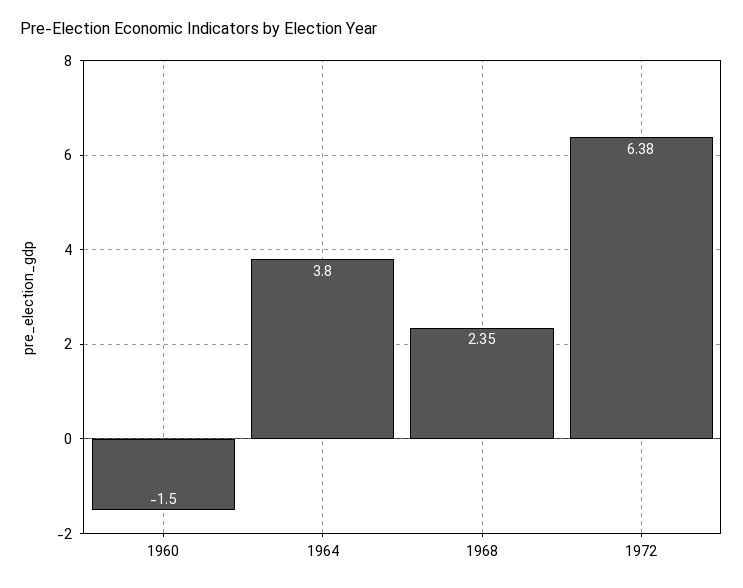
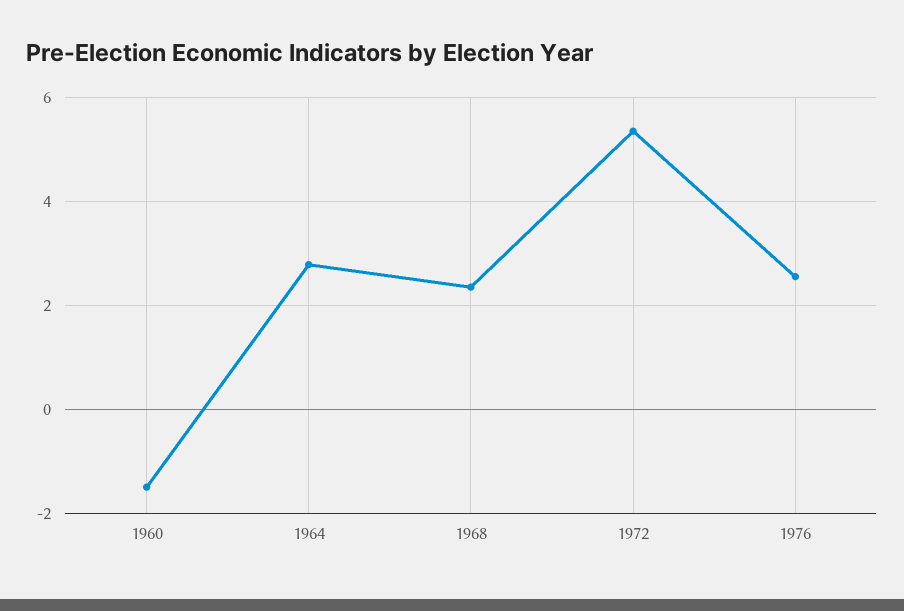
1964: 3.8 -> 2.8
1972: 6.38 -> 5.4
1976: none -> 2.6

